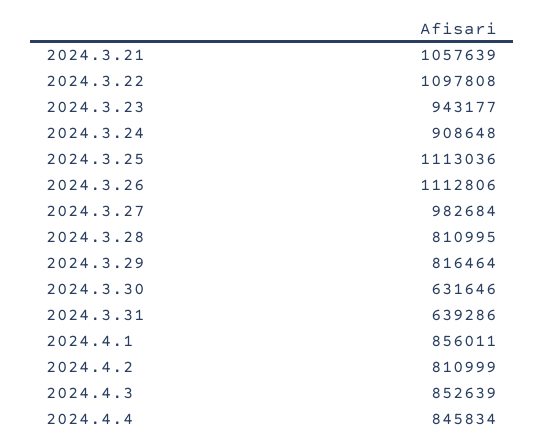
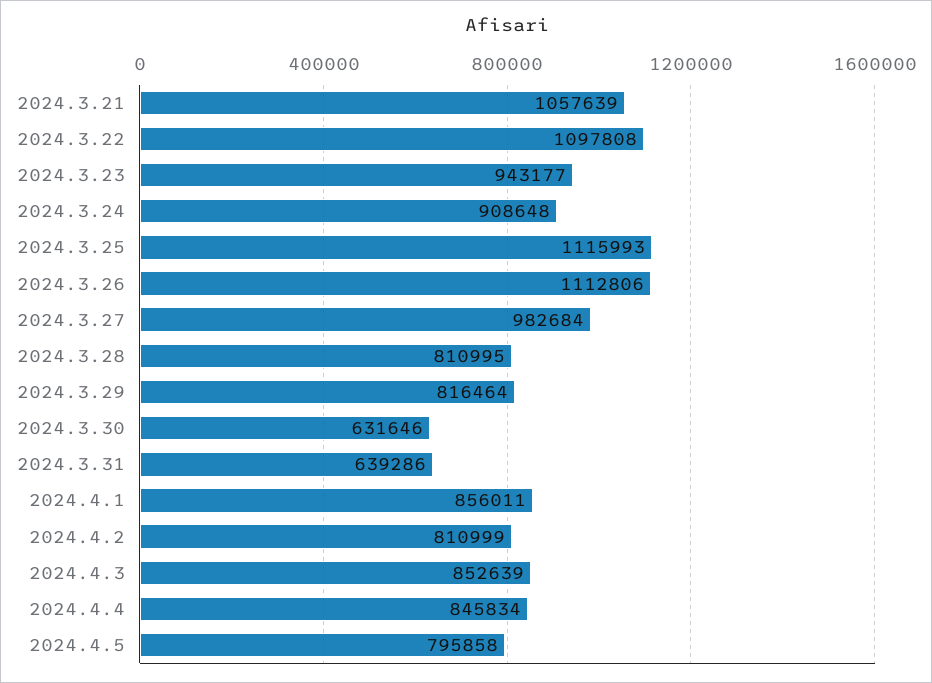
2024.3.25: 1113036 -> 1115993
2024.4.5: none -> 795858

